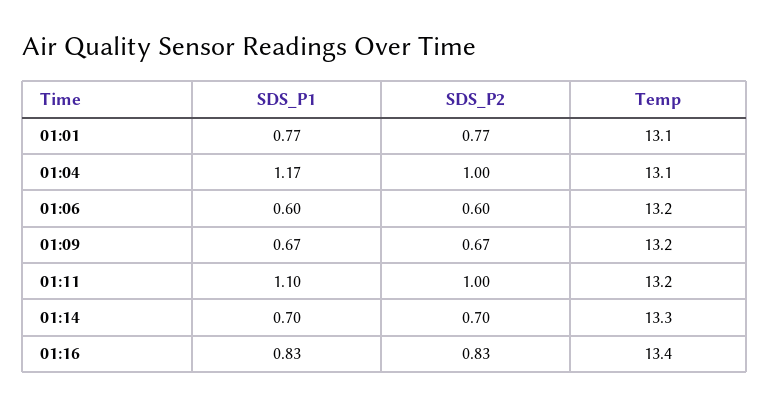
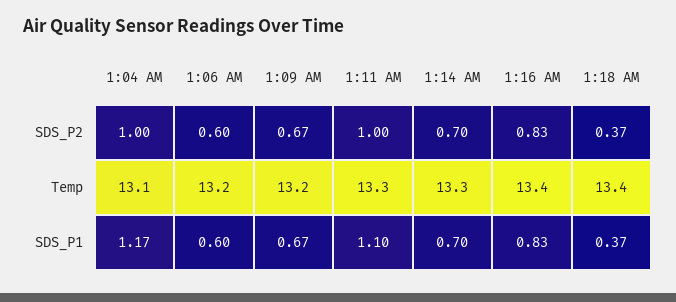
SDS_P1, 01:01: 0.77 -> none
SDS_P2, 01:01: 0.77 -> none
Temp, 01:01: 13.1 -> none
Temp, 01:11: 13.2 -> 13.3
SDS_P2, 1:18 AM: none -> 0.37
Temp, 1:18 AM: none -> 13.4
SDS_P1, 1:18 AM: none -> 0.37

